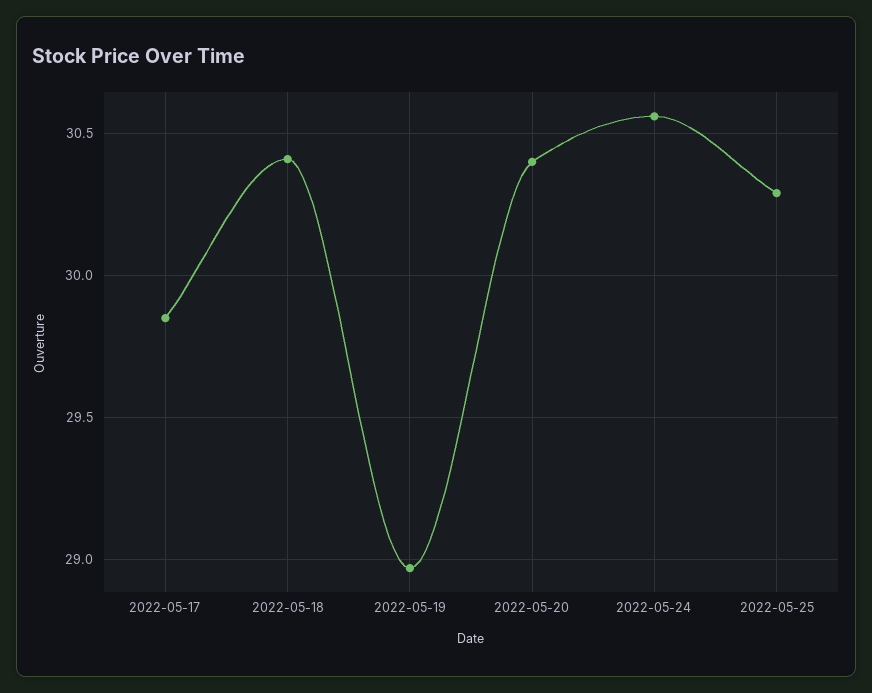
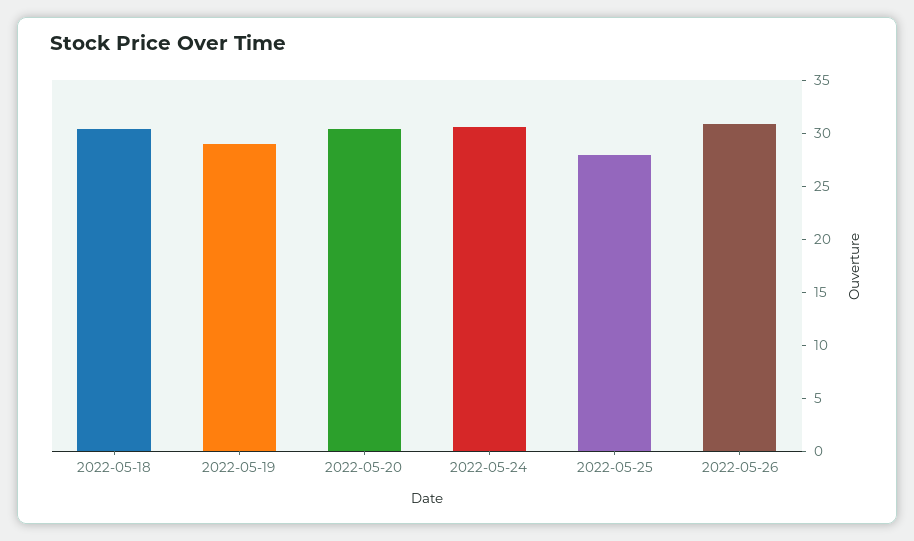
2022-05-17: 29.85 -> none
2022-05-25: 30.3 -> 28
2022-05-26: none -> 31

